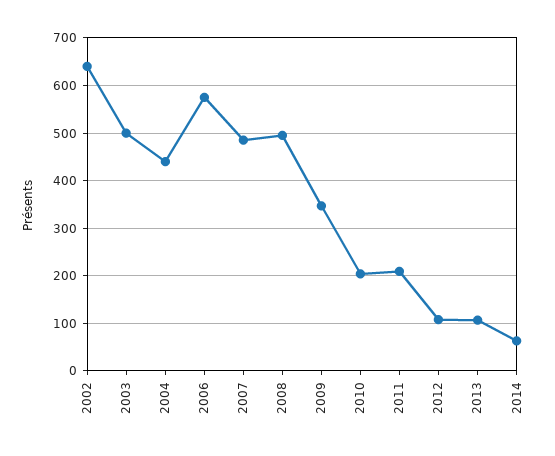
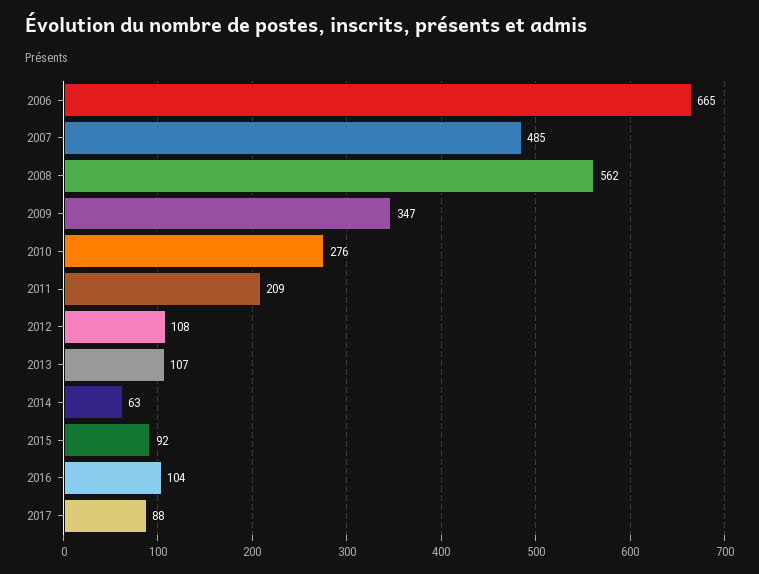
2002: 640 -> none
2003: 500 -> none
2004: 440 -> none
2006: 580 -> 665
2008: 500 -> 562
2010: 200 -> 276
2015: none -> 92
2016: none -> 104
2017: none -> 88

